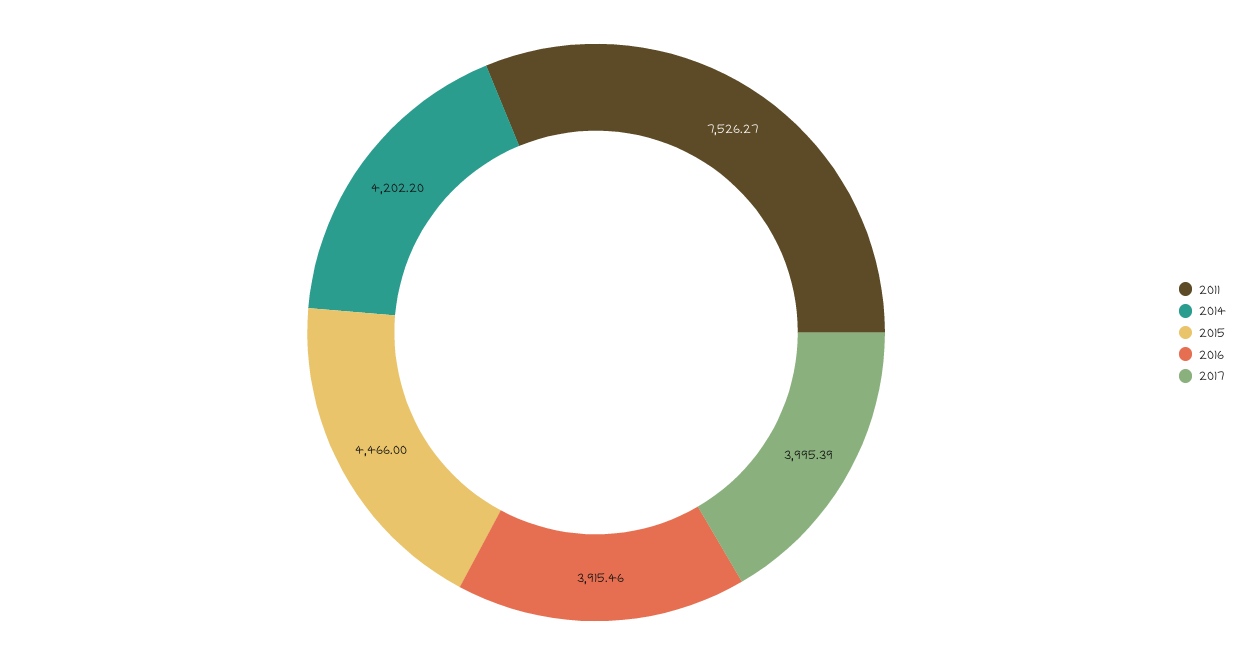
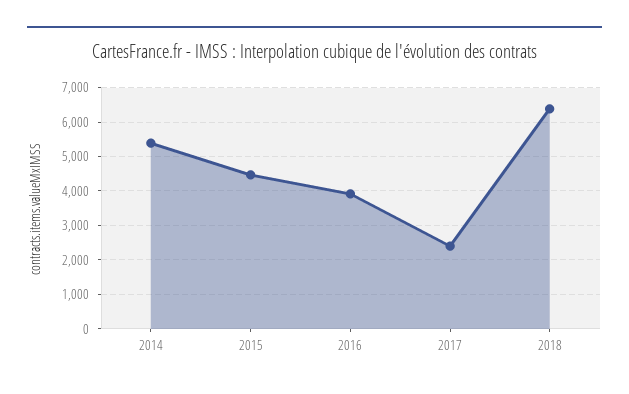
2011: 7526.27 -> none
2014: 4202.2 -> 5400
2017: 3995.39 -> 2400
2018: none -> 6400

